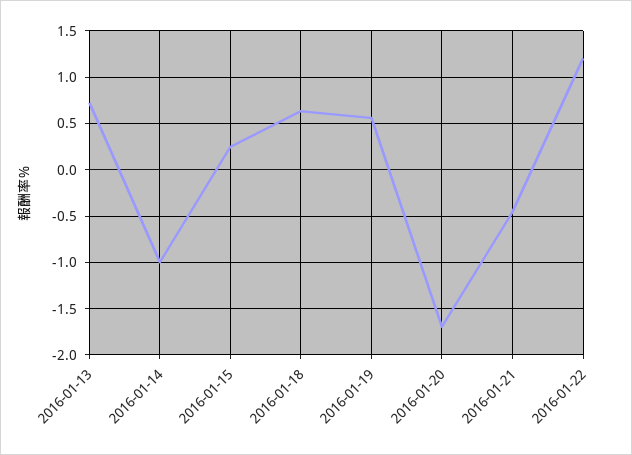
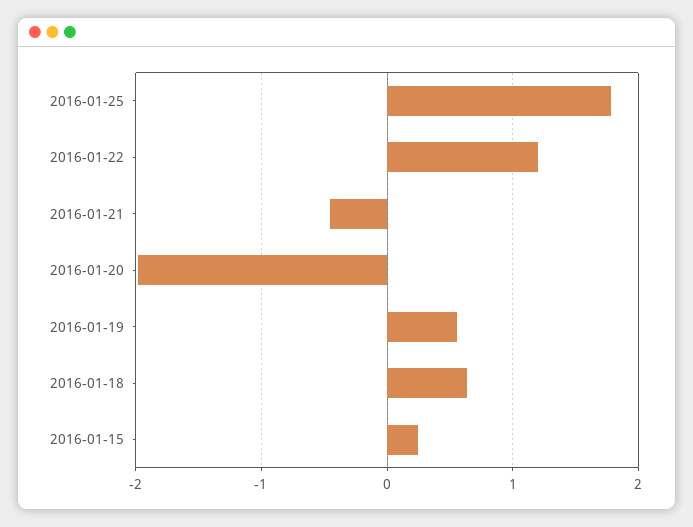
2016-01-13: 0.7 -> none
2016-01-14: -1 -> none
2016-01-20: -1.7 -> -2
2016-01-25: none -> 1.8

